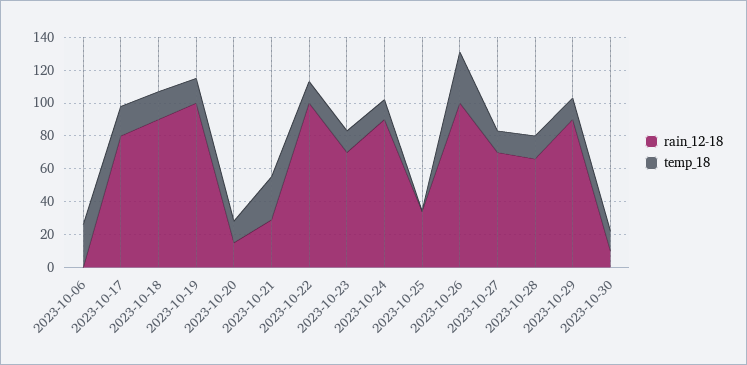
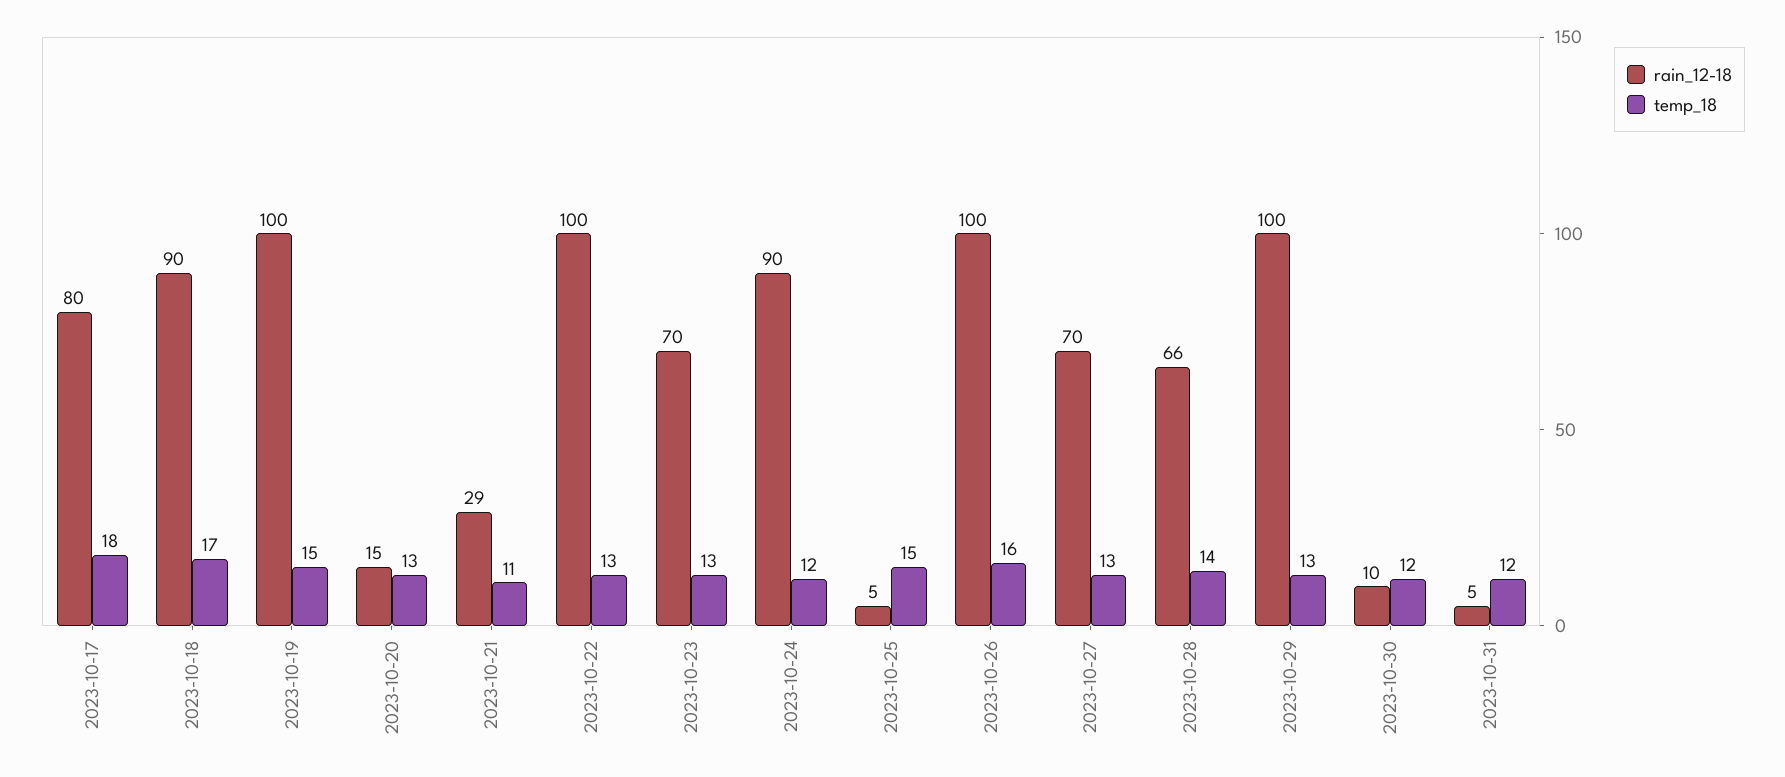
rain_12-18, 2023-10-06: 0 -> none
temp_18, 2023-10-06: 25 -> none
temp_18, 2023-10-21: 25 -> 11
rain_12-18, 2023-10-25: 35 -> 5
temp_18, 2023-10-25: 0 -> 15
temp_18, 2023-10-26: 30 -> 16
rain_12-18, 2023-10-29: 90 -> 100
rain_12-18, 2023-10-31: none -> 5
temp_18, 2023-10-31: none -> 12

